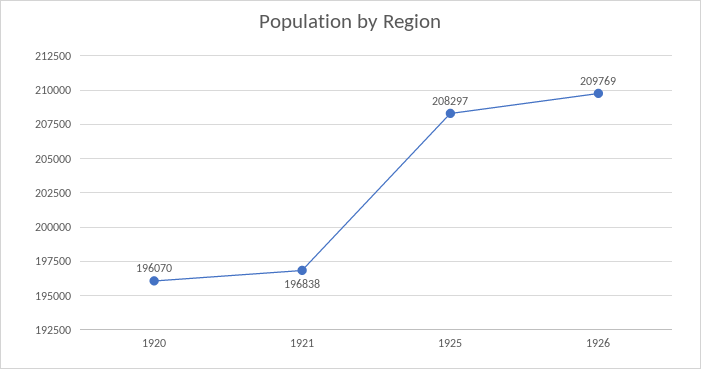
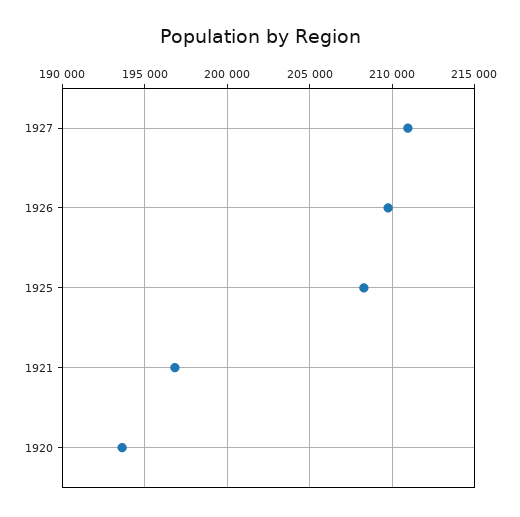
1920: 196070 -> 193500
1927: none -> 211000

